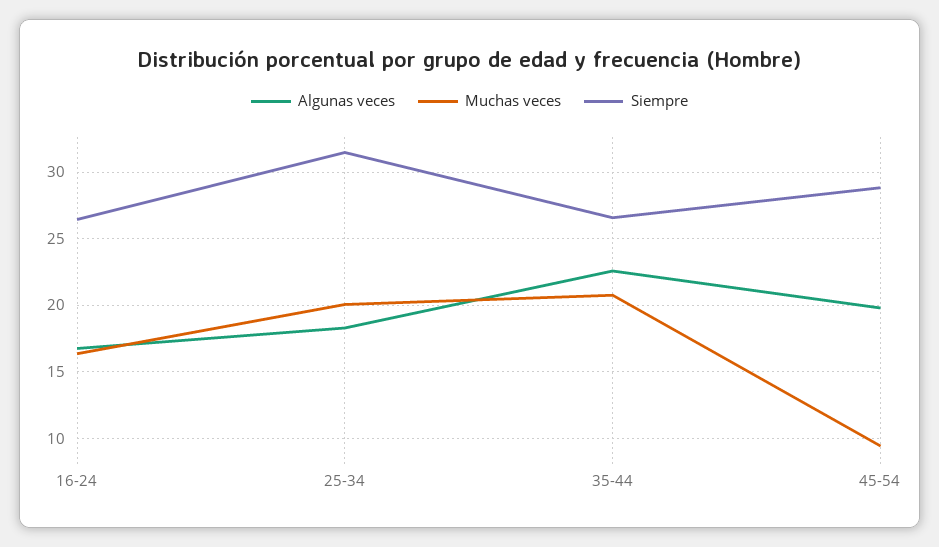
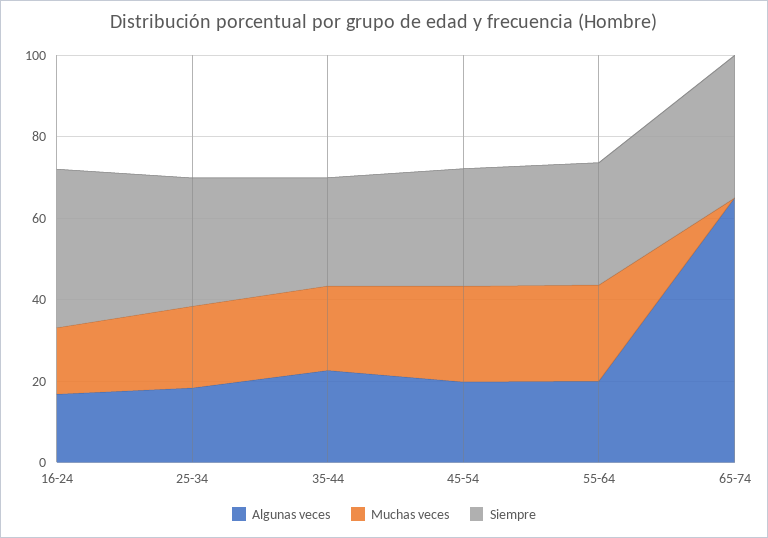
Siempre, 16-24: 26.5 -> 40
Muchas veces, 45-54: 9.5 -> 25
Algunas veces, 55-64: none -> 20
Muchas veces, 55-64: none -> 25
Siempre, 55-64: none -> 30
Algunas veces, 65-74: none -> 65
Muchas veces, 65-74: none -> 0
Siempre, 65-74: none -> 35

